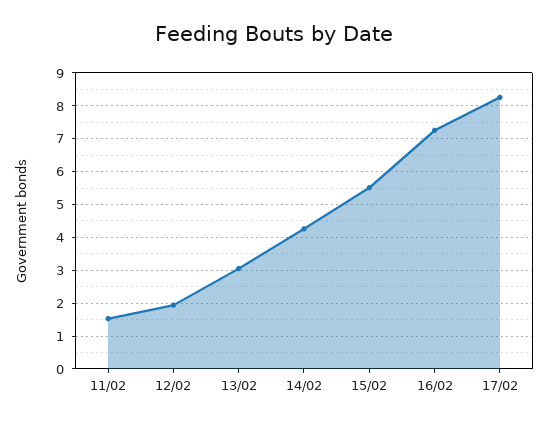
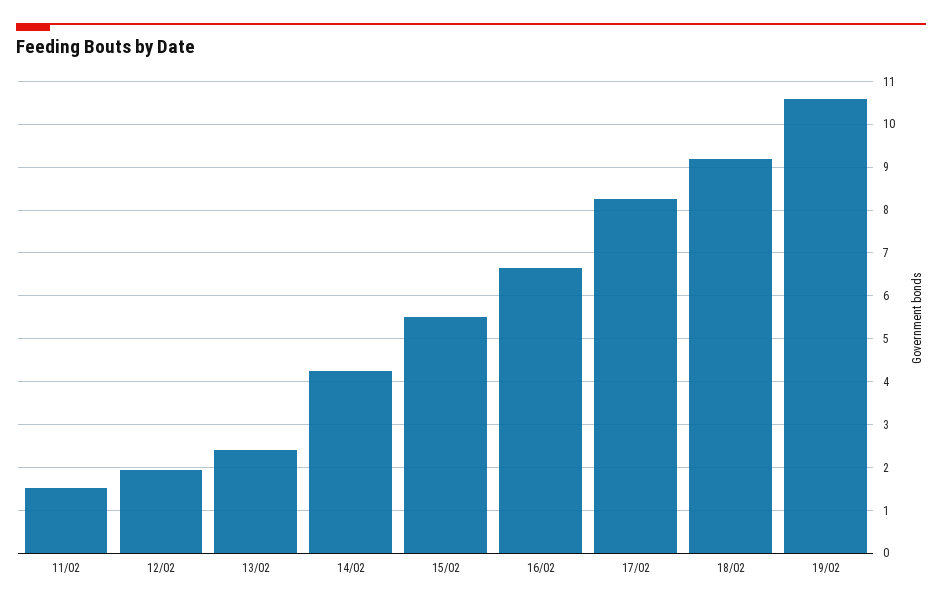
13/02: 3 -> 2.4
16/02: 7.2 -> 6.6
18/02: none -> 9.2
19/02: none -> 10.6

